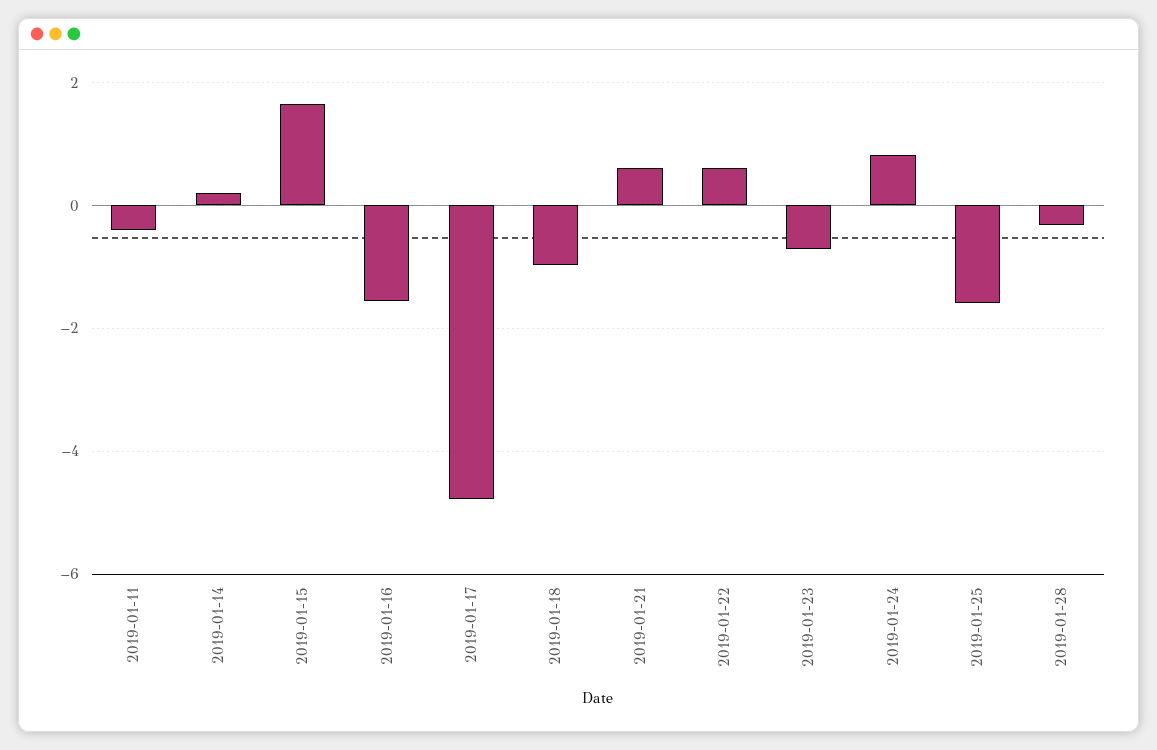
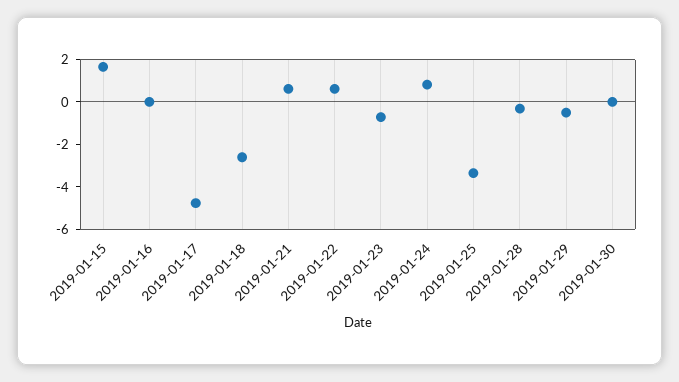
2019-01-11: -0.4 -> none
2019-01-14: 0.2 -> none
2019-01-16: -1.6 -> 0
2019-01-18: -1 -> -2.5
2019-01-25: -1.6 -> -3.5
2019-01-29: none -> -0.5
2019-01-30: none -> 0

